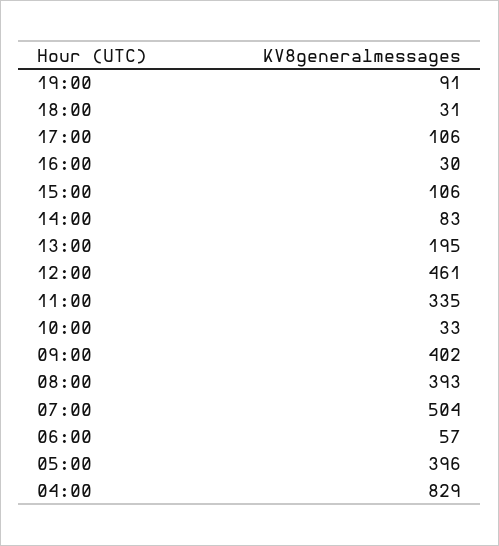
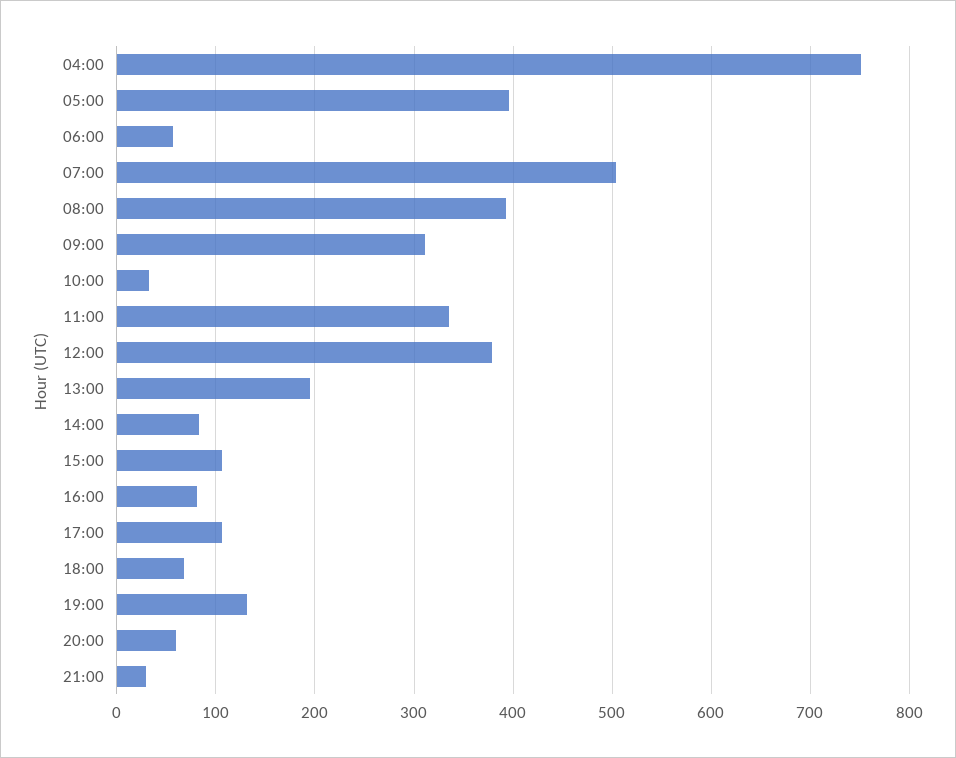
19:00: 91 -> 130
18:00: 31 -> 70
16:00: 30 -> 80
12:00: 461 -> 380
09:00: 402 -> 310
04:00: 829 -> 750
20:00: none -> 60
21:00: none -> 30

